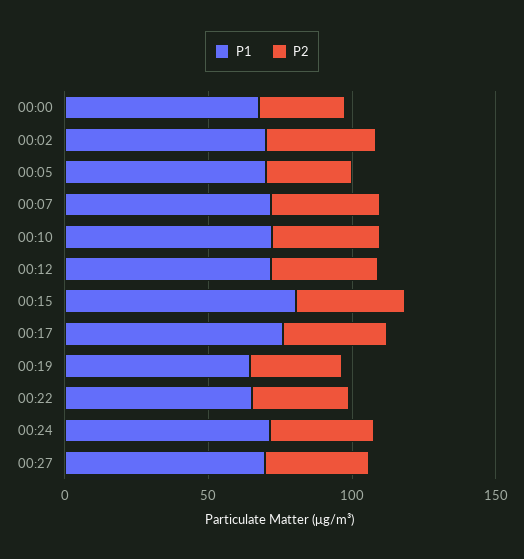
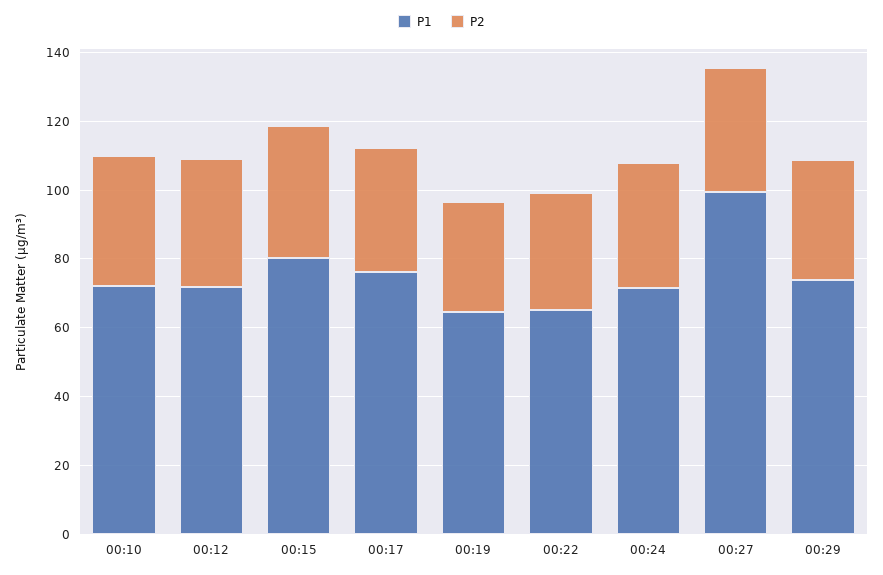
P1, 00:00: 70 -> none
P2, 00:00: 30 -> none
P1, 00:02: 70 -> none
P2, 00:02: 40 -> none
P1, 00:05: 70 -> none
P2, 00:05: 30 -> none
P1, 00:07: 70 -> none
P2, 00:07: 40 -> none
P1, 00:27: 70 -> 100
P1, 00:29: none -> 75
P2, 00:29: none -> 35

